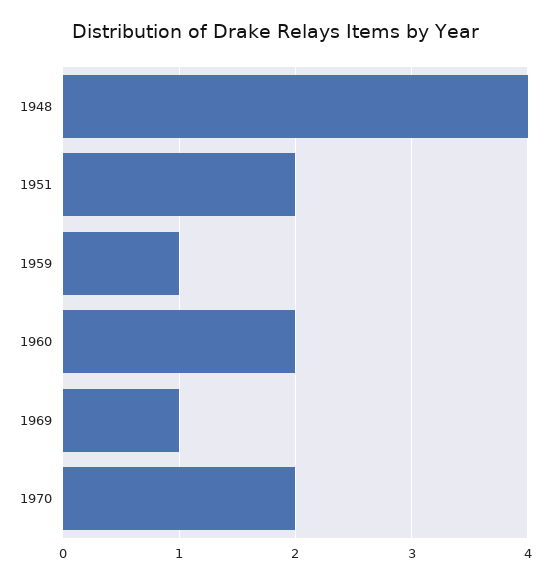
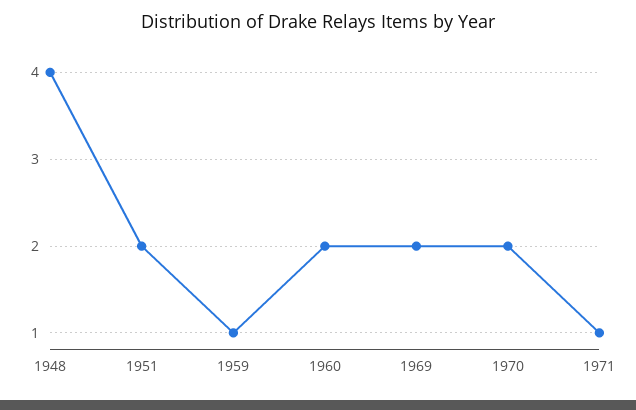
1969: 1 -> 2
1971: none -> 1

